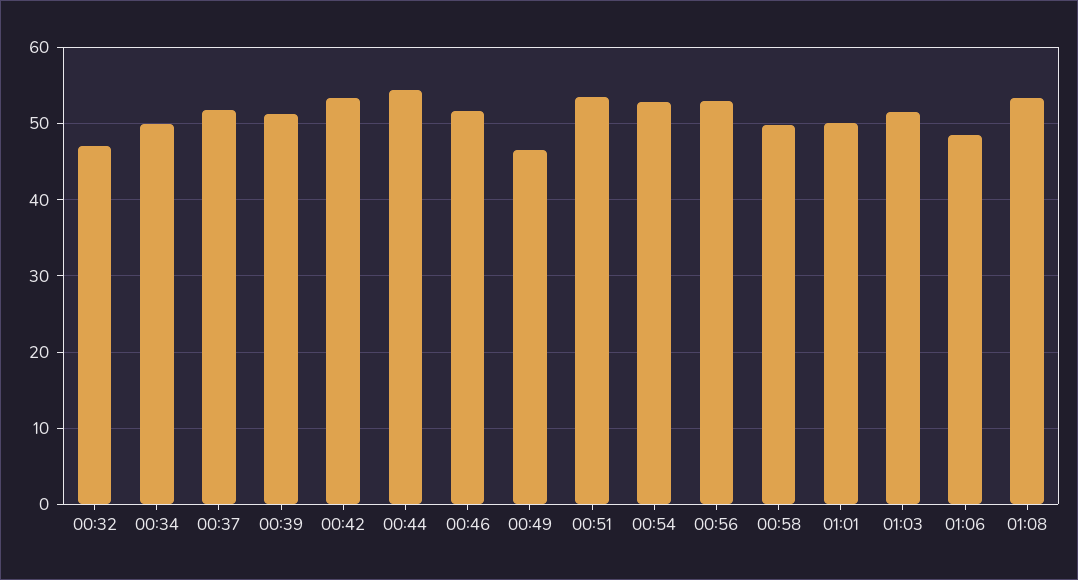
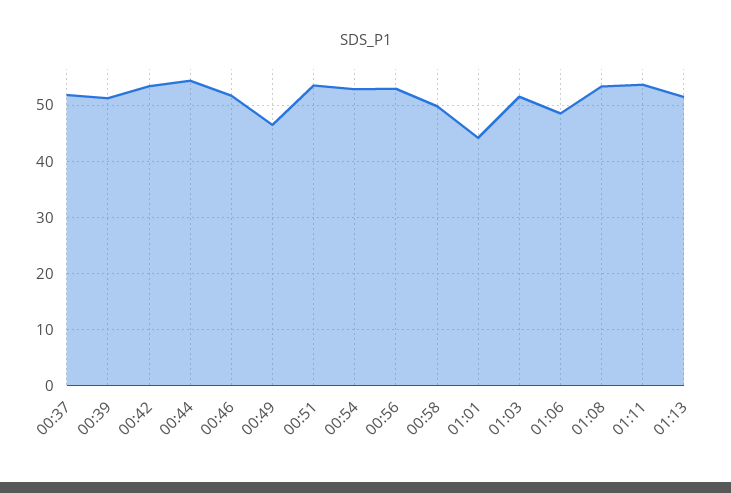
00:32: 47 -> none
00:34: 50 -> none
01:01: 50 -> 44
01:11: none -> 54
01:13: none -> 52

